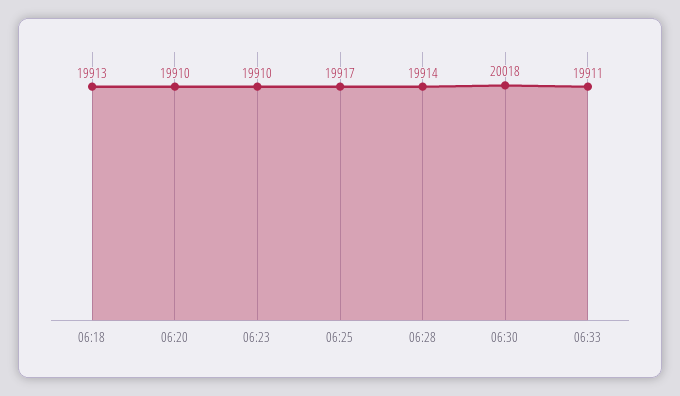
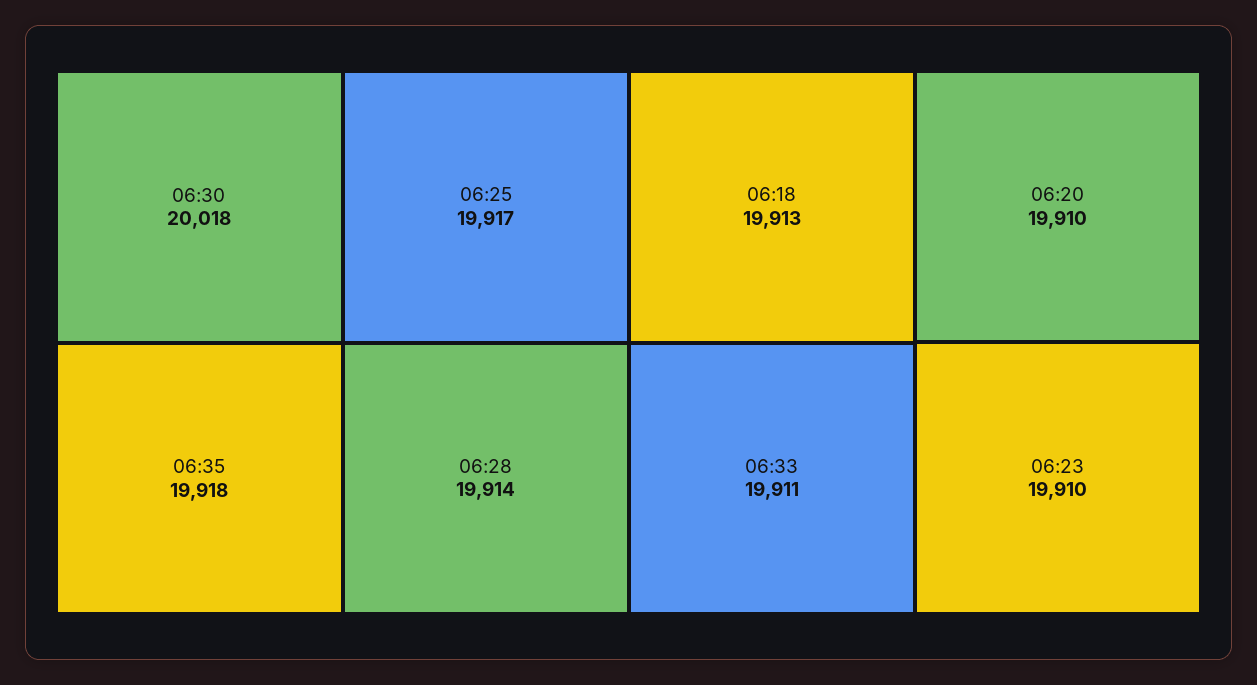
06:35: none -> 19918

